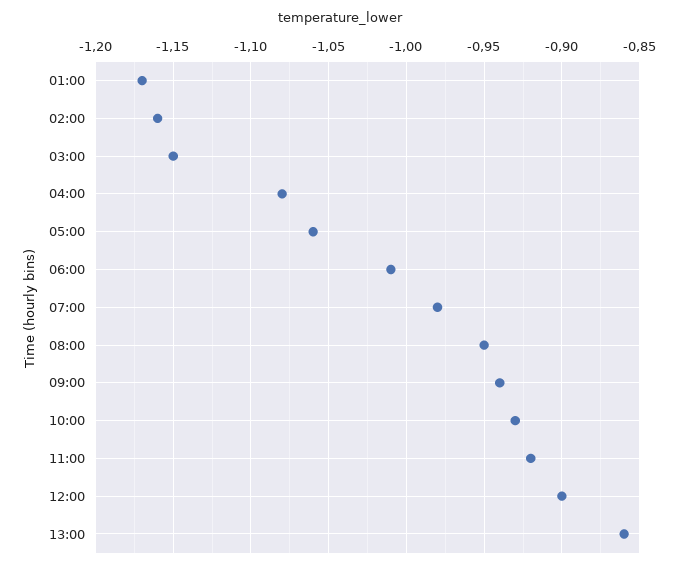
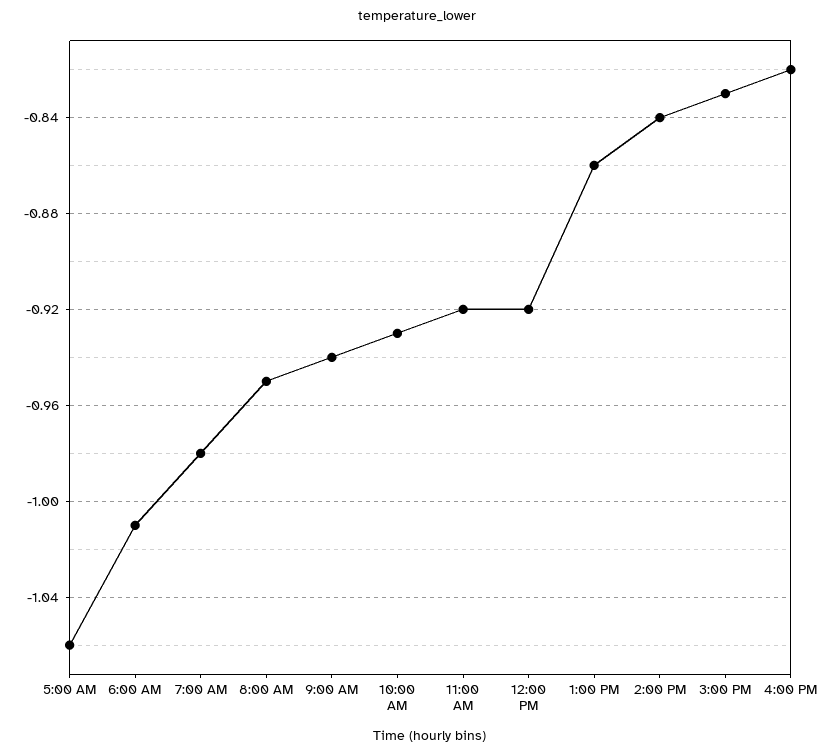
01:00: -1.17 -> none
02:00: -1.16 -> none
03:00: -1.15 -> none
04:00: -1.08 -> none
12:00: -0.9 -> -0.92
2:00 PM: none -> -0.84
3:00 PM: none -> -0.83
4:00 PM: none -> -0.82

